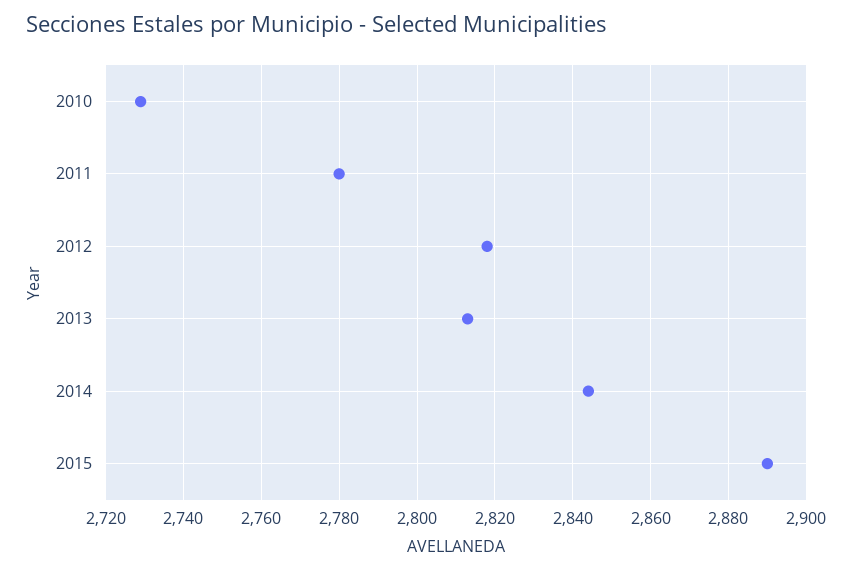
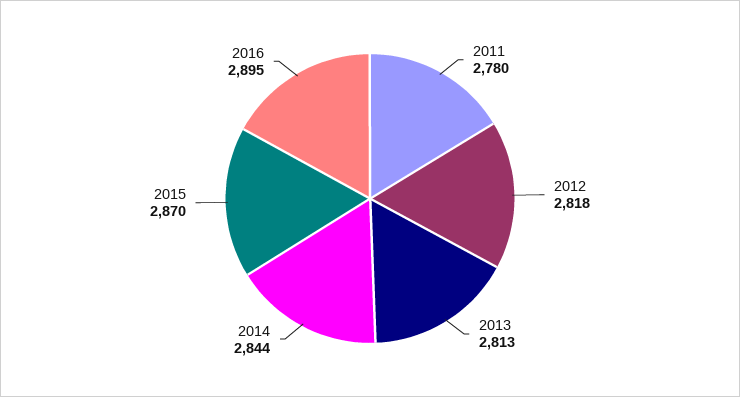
2010: 2730 -> none
2015: 2890 -> 2870
2016: none -> 2895

